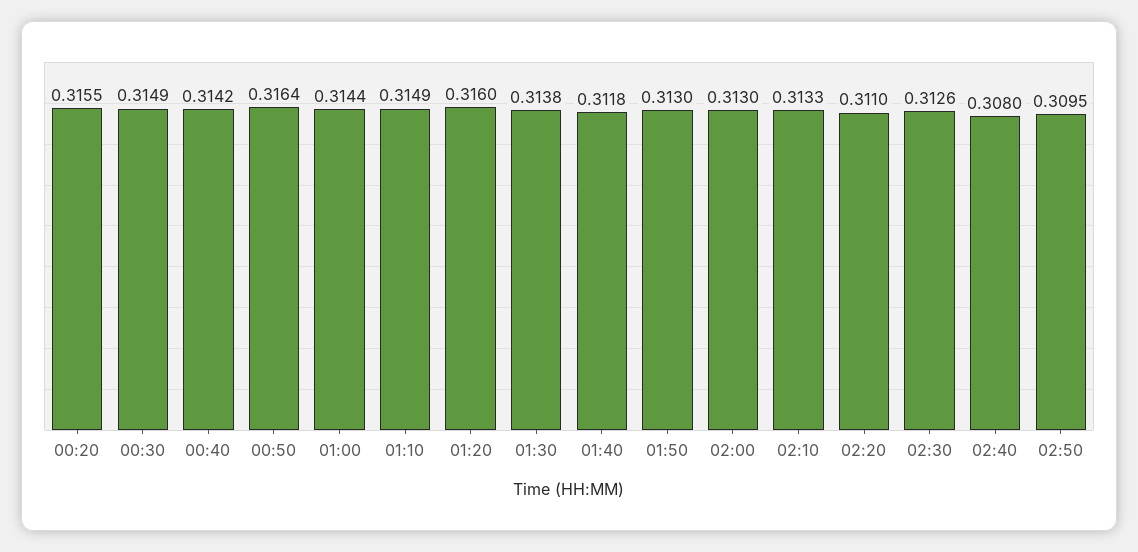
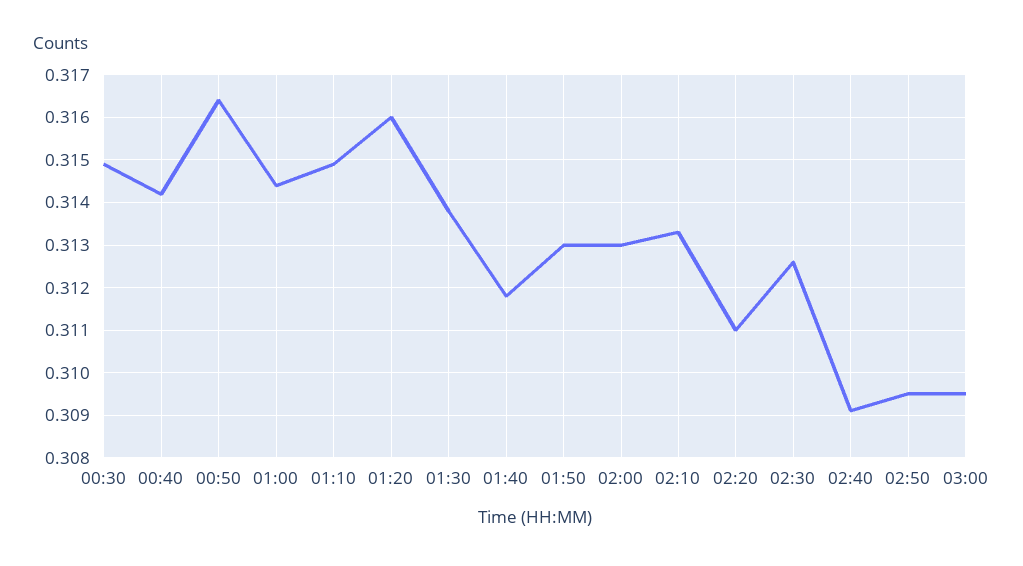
00:20: 0.3155 -> none
02:40: 0.308 -> 0.309
03:00: none -> 0.3095

